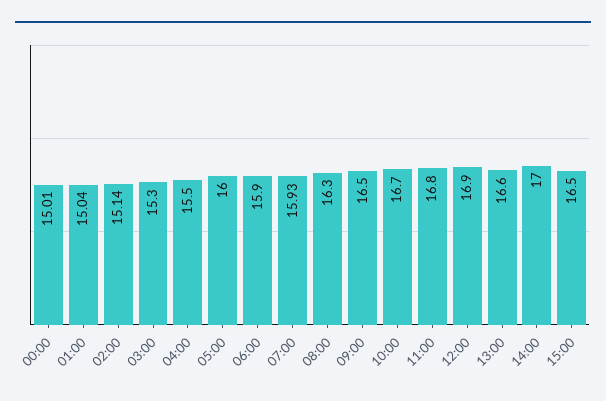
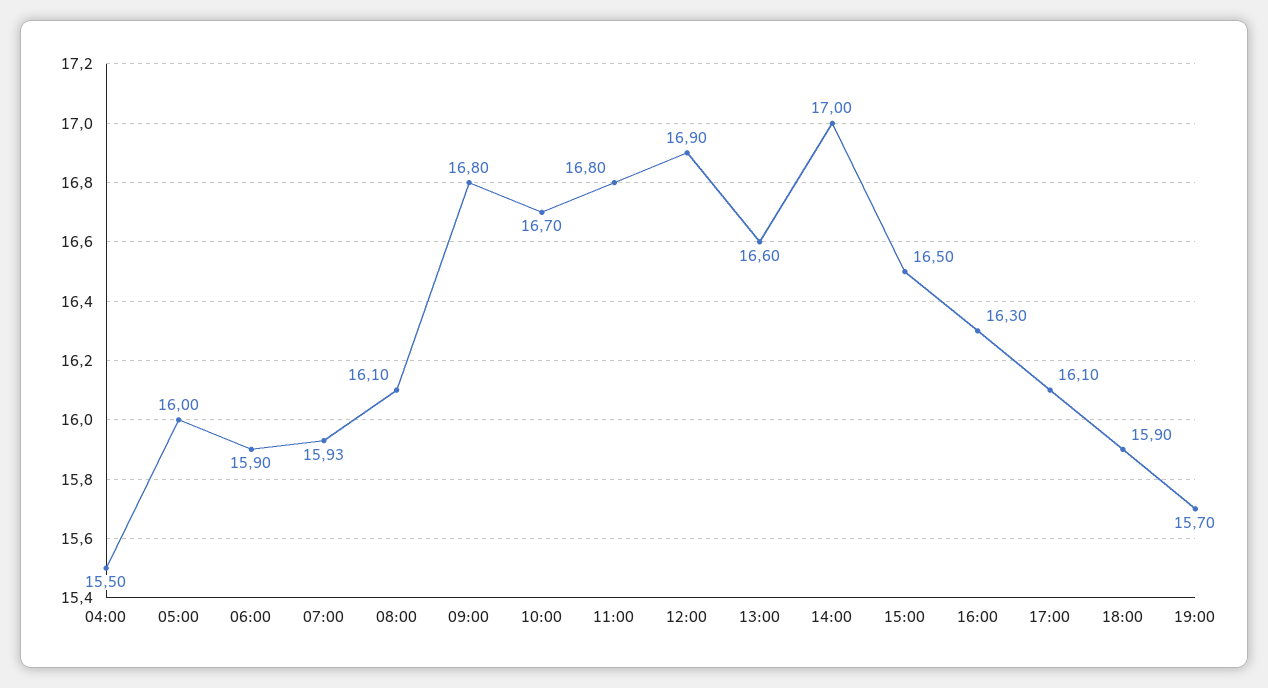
00:00: 15.01 -> none
01:00: 15.04 -> none
02:00: 15.14 -> none
03:00: 15.3 -> none
08:00: 16.3 -> 16.1
09:00: 16.5 -> 16.8
16:00: none -> 16.3
17:00: none -> 16.1
18:00: none -> 15.9
19:00: none -> 15.7

